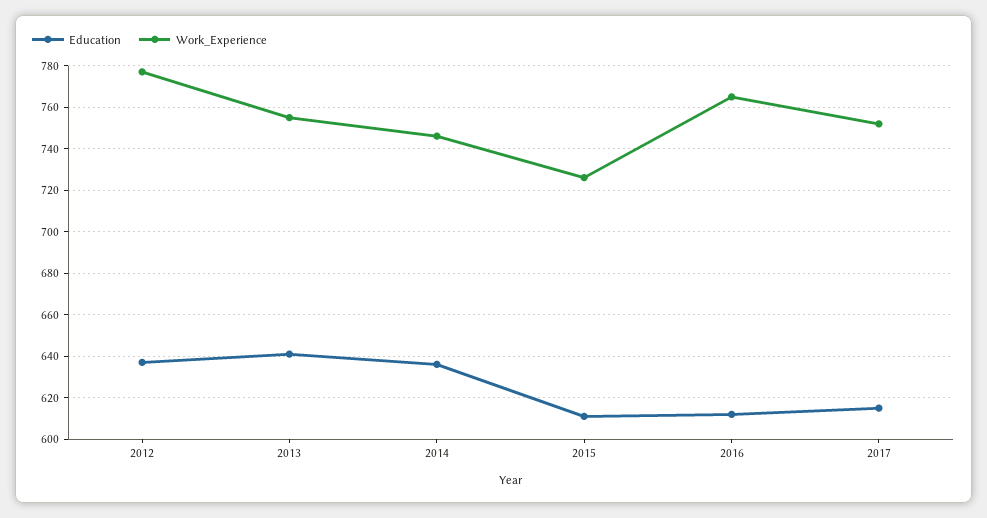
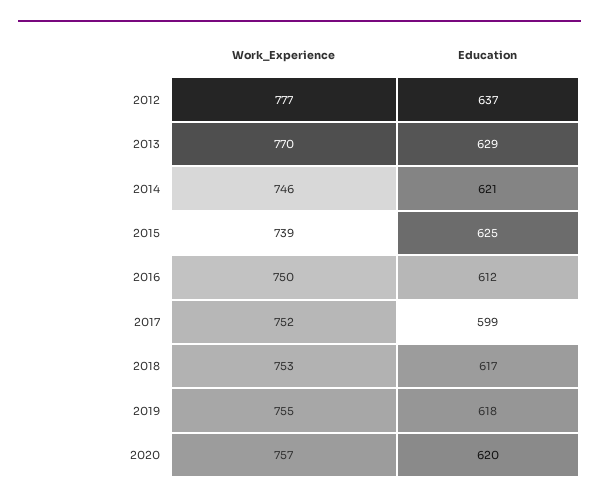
Education, 2013: 640 -> 629
Work_Experience, 2013: 755 -> 770
Education, 2014: 635 -> 621
Education, 2015: 610 -> 625
Work_Experience, 2015: 725 -> 739
Work_Experience, 2016: 765 -> 750
Education, 2017: 615 -> 599
Work_Experience, 2018: none -> 753
Education, 2018: none -> 617
Work_Experience, 2019: none -> 755
Education, 2019: none -> 618
Work_Experience, 2020: none -> 757
Education, 2020: none -> 620

